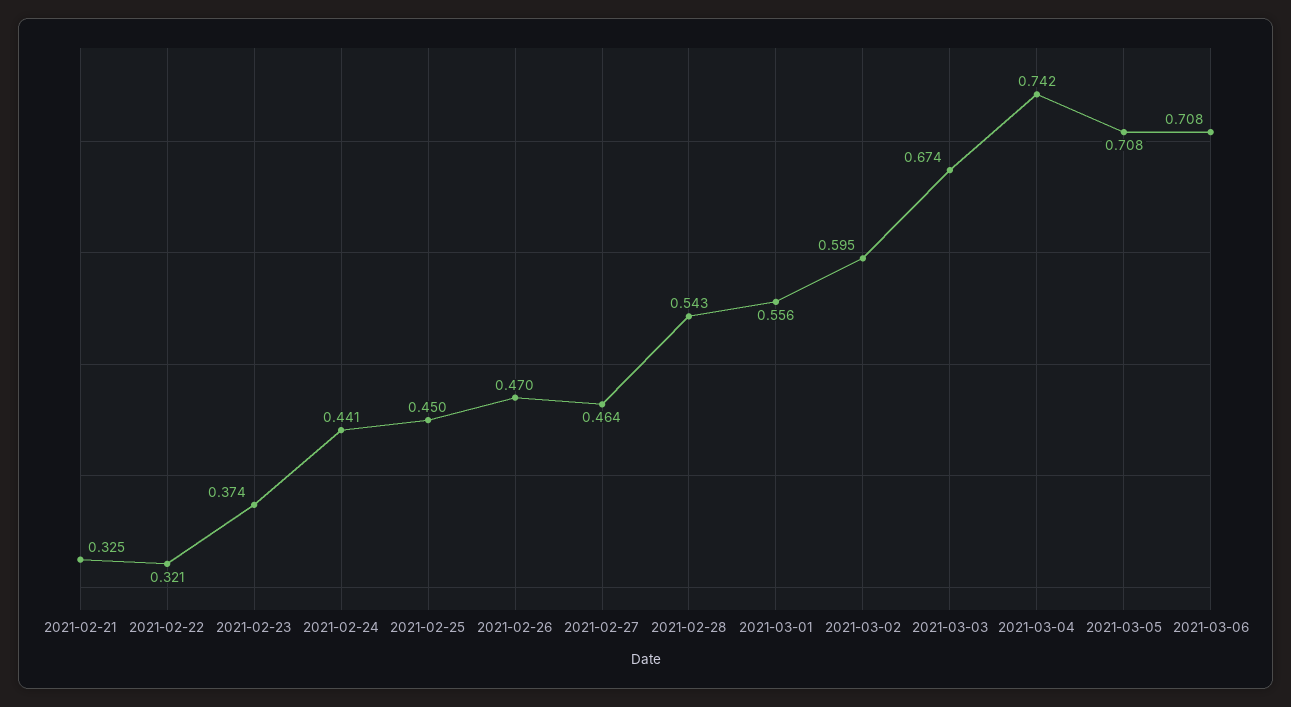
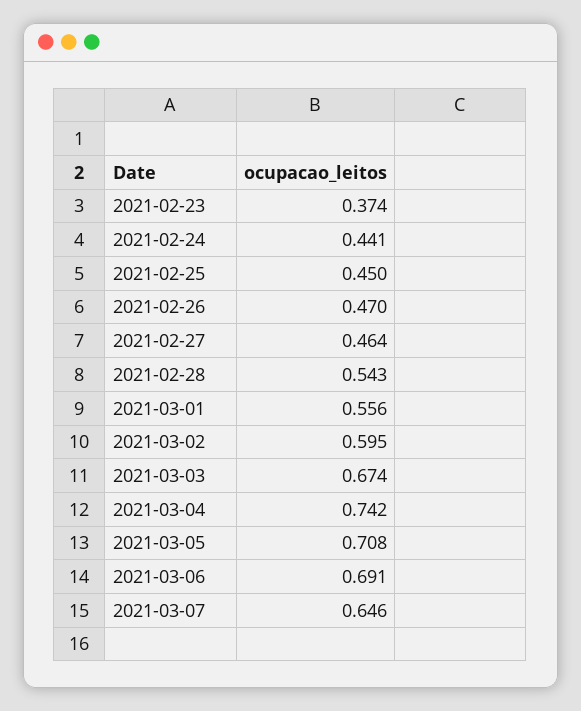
2021-02-21: 0.325 -> none
2021-02-22: 0.321 -> none
2021-03-06: 0.708 -> 0.691
2021-03-07: none -> 0.646

